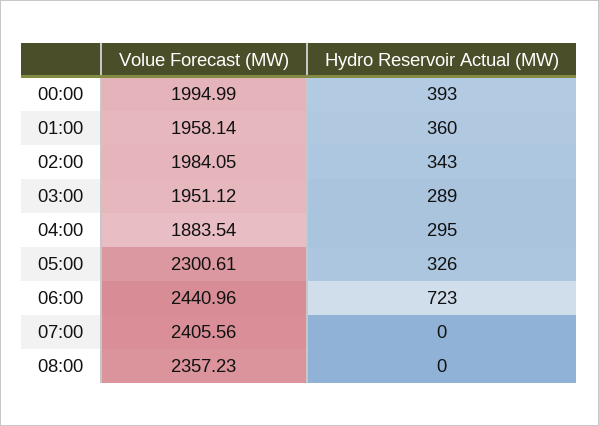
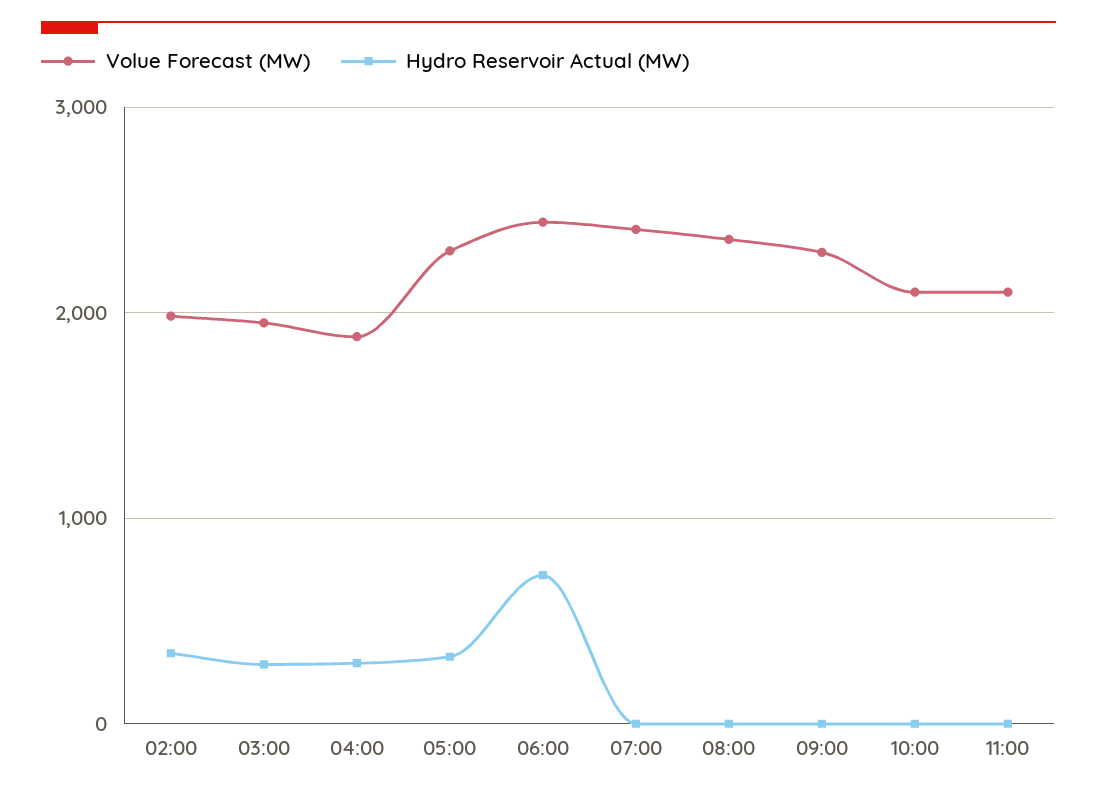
Volue Forecast (MW), 00:00: 1994.99 -> none
Hydro Reservoir Actual (MW), 00:00: 393 -> none
Volue Forecast (MW), 01:00: 1958.14 -> none
Hydro Reservoir Actual (MW), 01:00: 360 -> none
Volue Forecast (MW), 09:00: none -> 2300
Hydro Reservoir Actual (MW), 09:00: none -> 0
Volue Forecast (MW), 10:00: none -> 2100
Hydro Reservoir Actual (MW), 10:00: none -> 0
Volue Forecast (MW), 11:00: none -> 2100
Hydro Reservoir Actual (MW), 11:00: none -> 0

